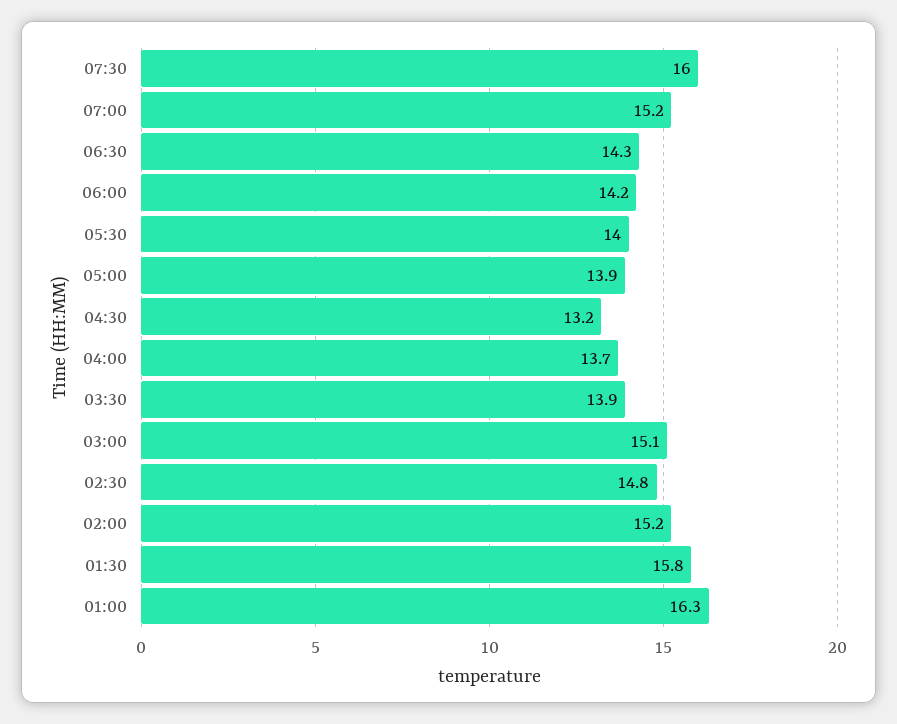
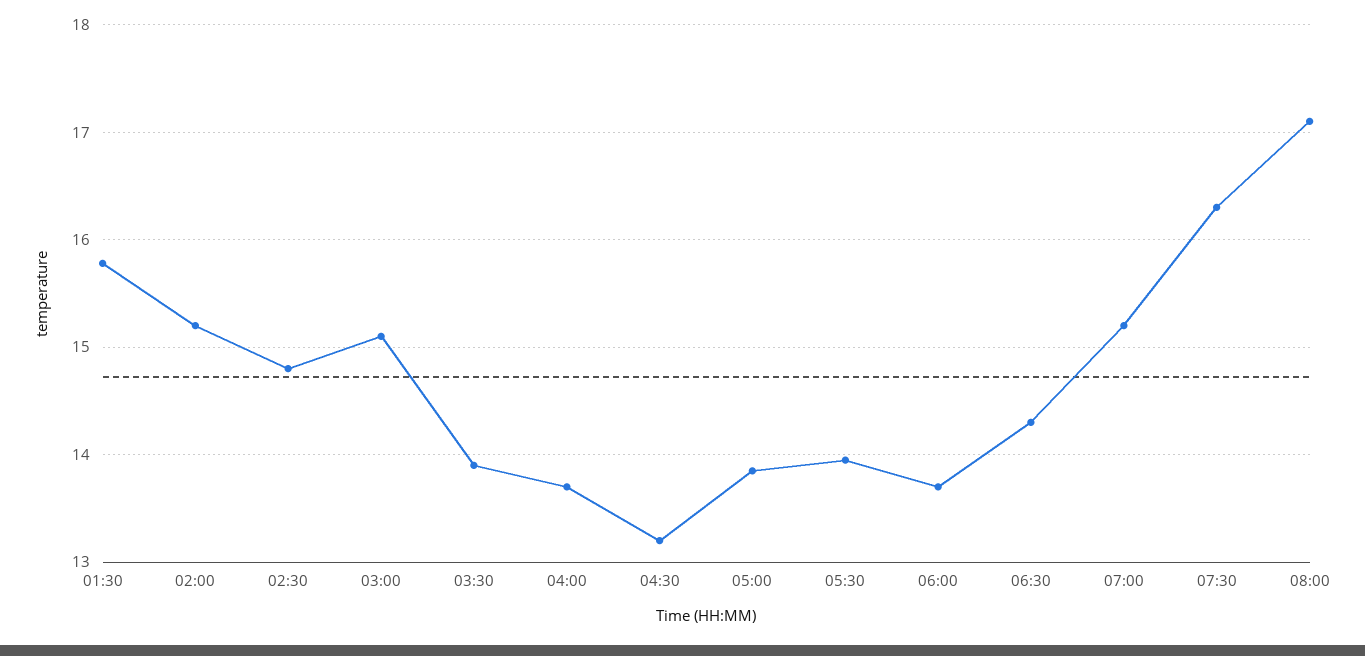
07:30: 16 -> 16.3
06:00: 14.2 -> 13.7
01:00: 16.3 -> none
08:00: none -> 17.1

